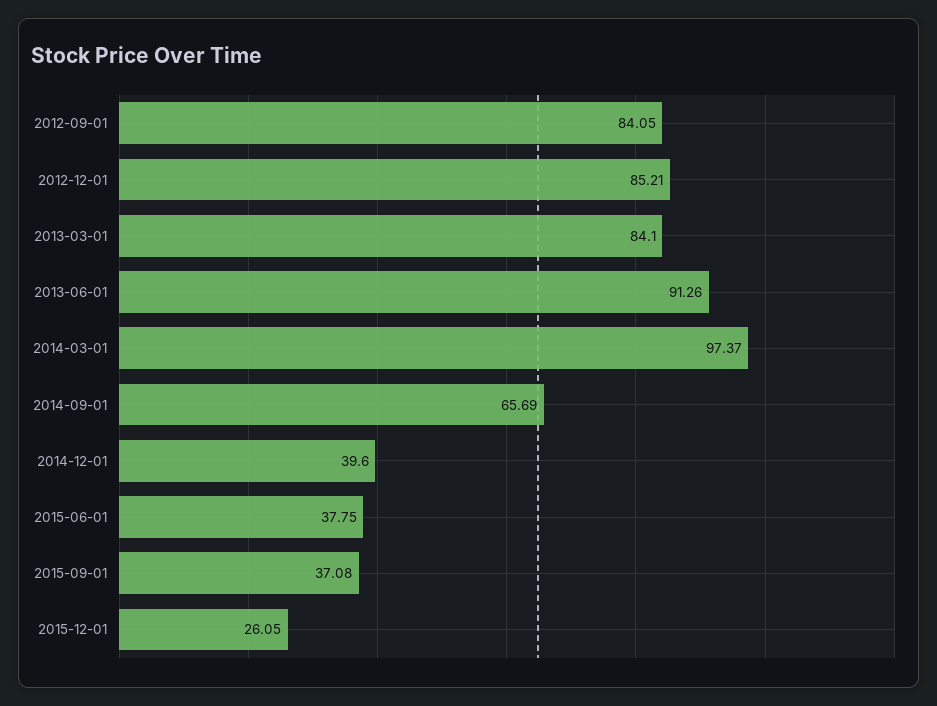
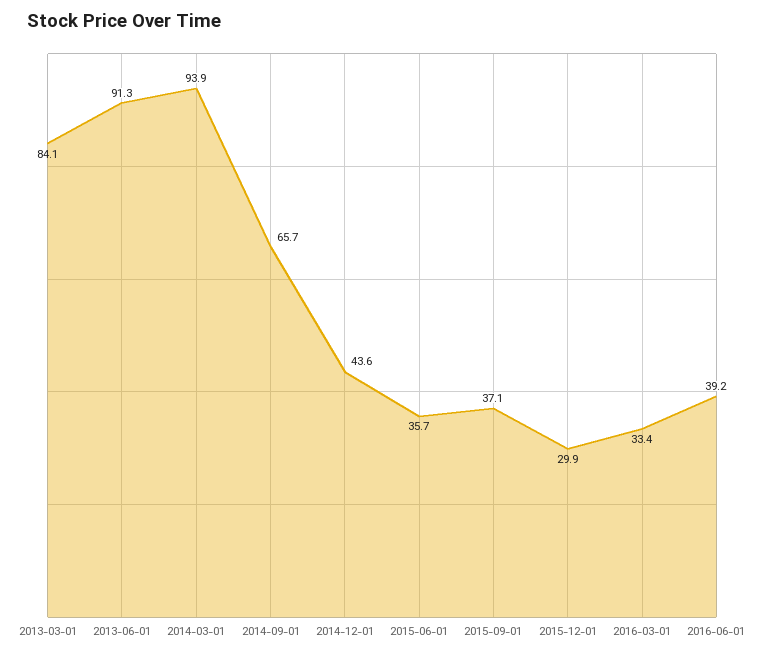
2012-09-01: 84.05 -> none
2012-12-01: 85.21 -> none
2014-03-01: 97.37 -> 93.9
2014-12-01: 39.6 -> 43.6
2015-06-01: 37.75 -> 35.7
2015-12-01: 26.05 -> 29.9
2016-03-01: none -> 33.4
2016-06-01: none -> 39.2

